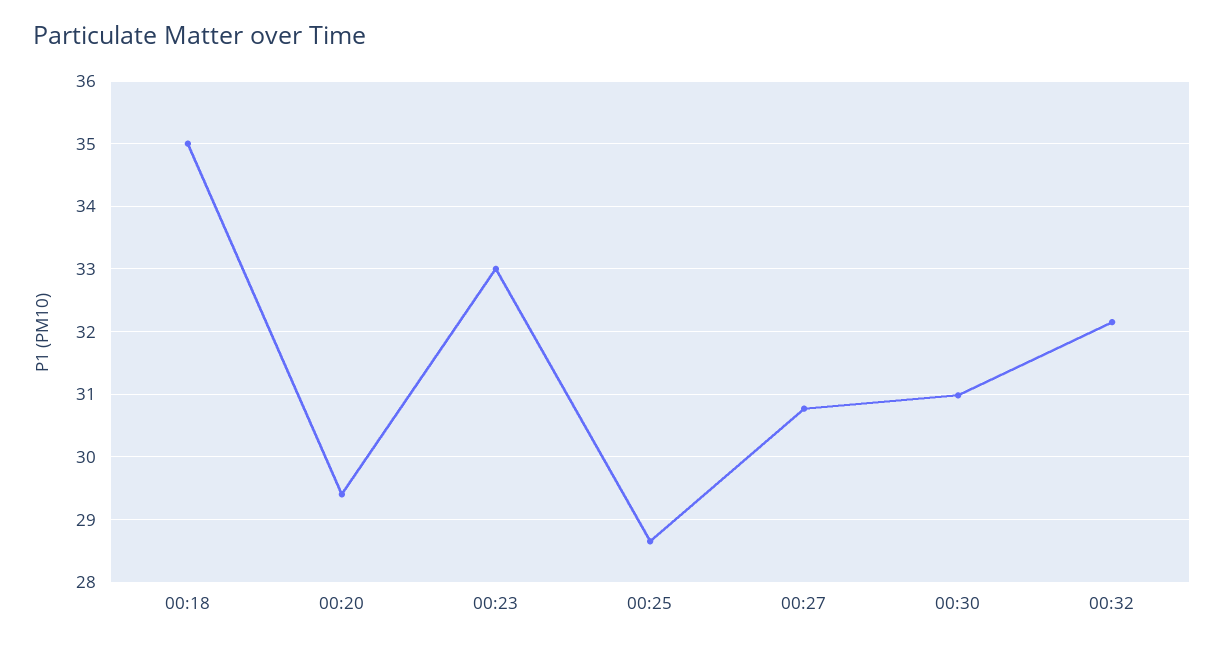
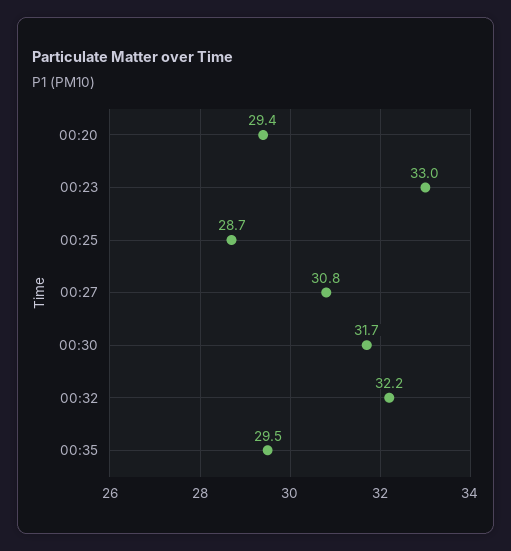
00:18: 35 -> none
00:30: 31 -> 31.7
00:35: none -> 29.5

